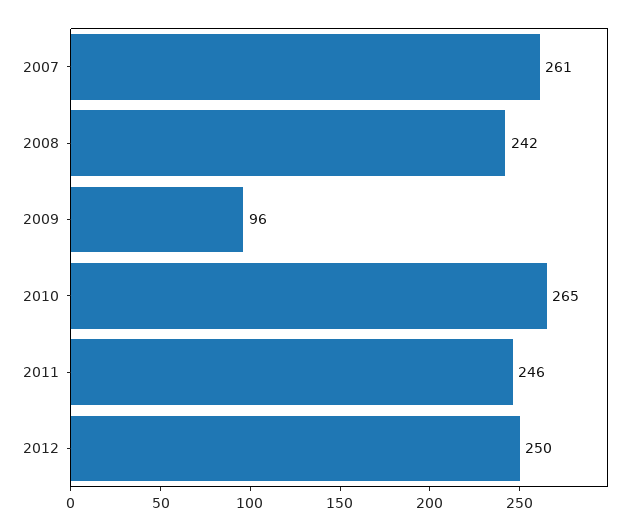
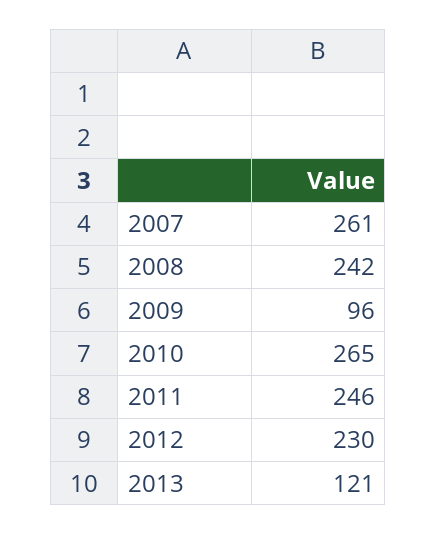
2012: 250 -> 230
2013: none -> 121

